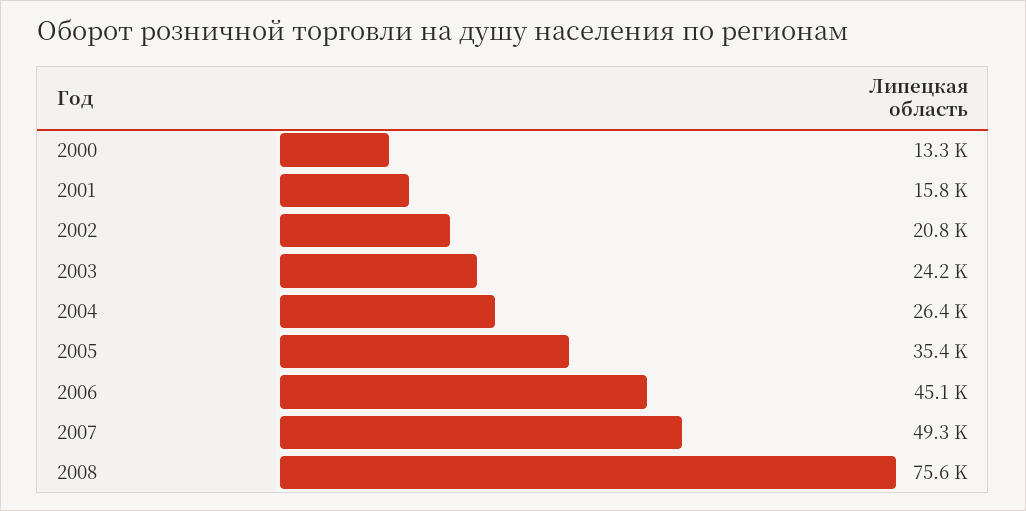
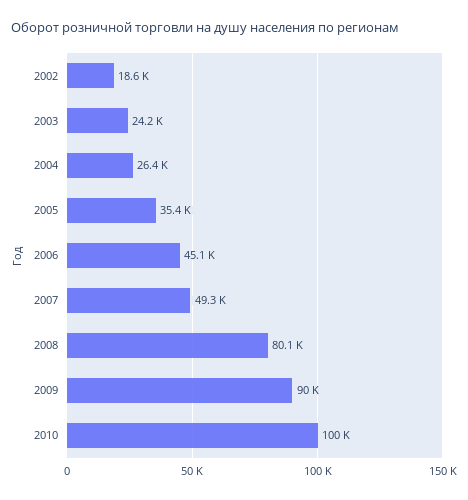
2000: 13300 -> none
2001: 15800 -> none
2002: 20800 -> 18600
2008: 75600 -> 80100
2009: none -> 90000
2010: none -> 100000

